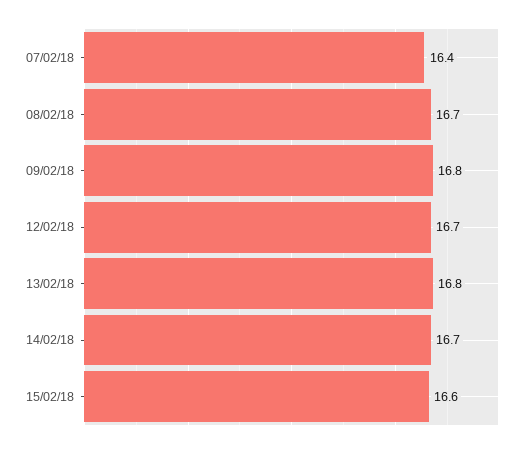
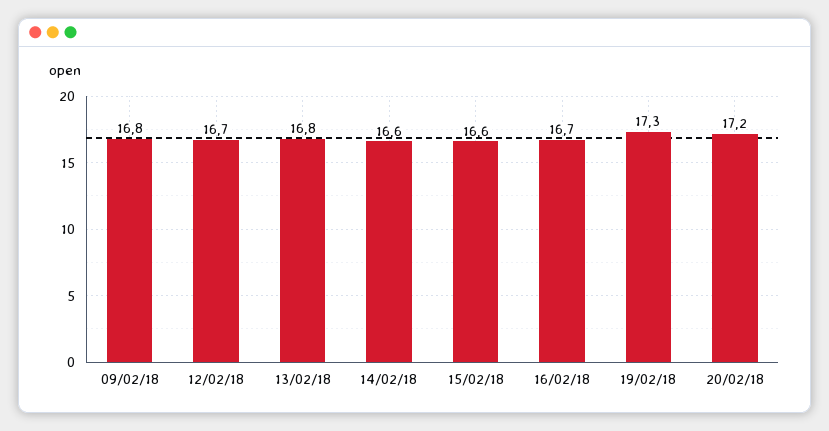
07/02/18: 16.4 -> none
08/02/18: 16.7 -> none
14/02/18: 16.7 -> 16.6
16/02/18: none -> 16.7
19/02/18: none -> 17.3
20/02/18: none -> 17.2

